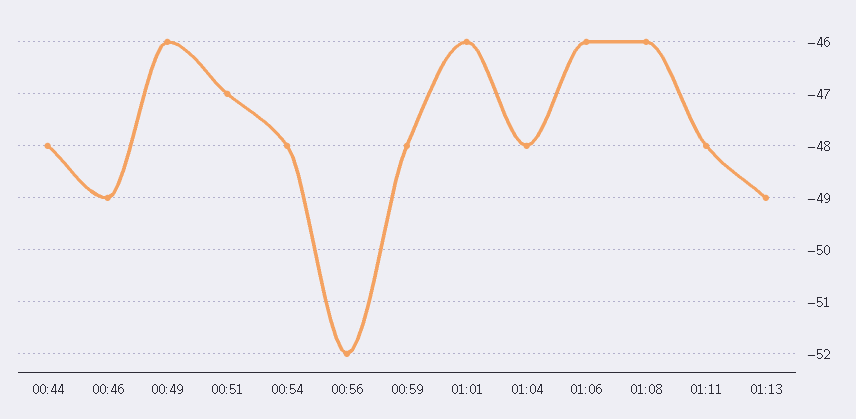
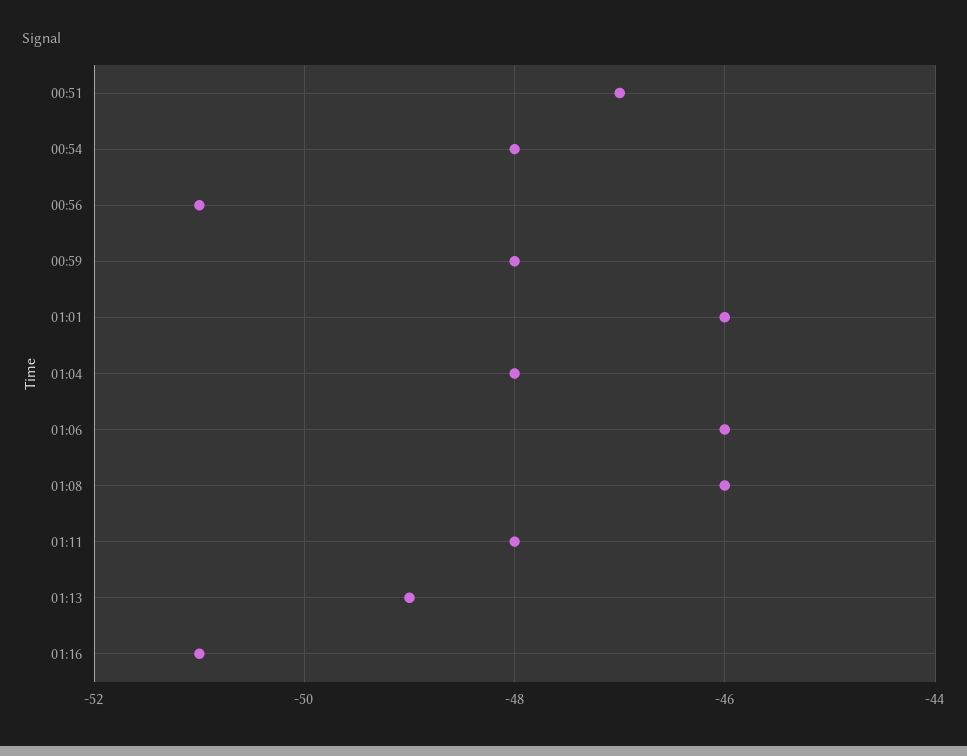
00:44: -48 -> none
00:46: -49 -> none
00:49: -46 -> none
00:56: -52 -> -51
01:16: none -> -51

